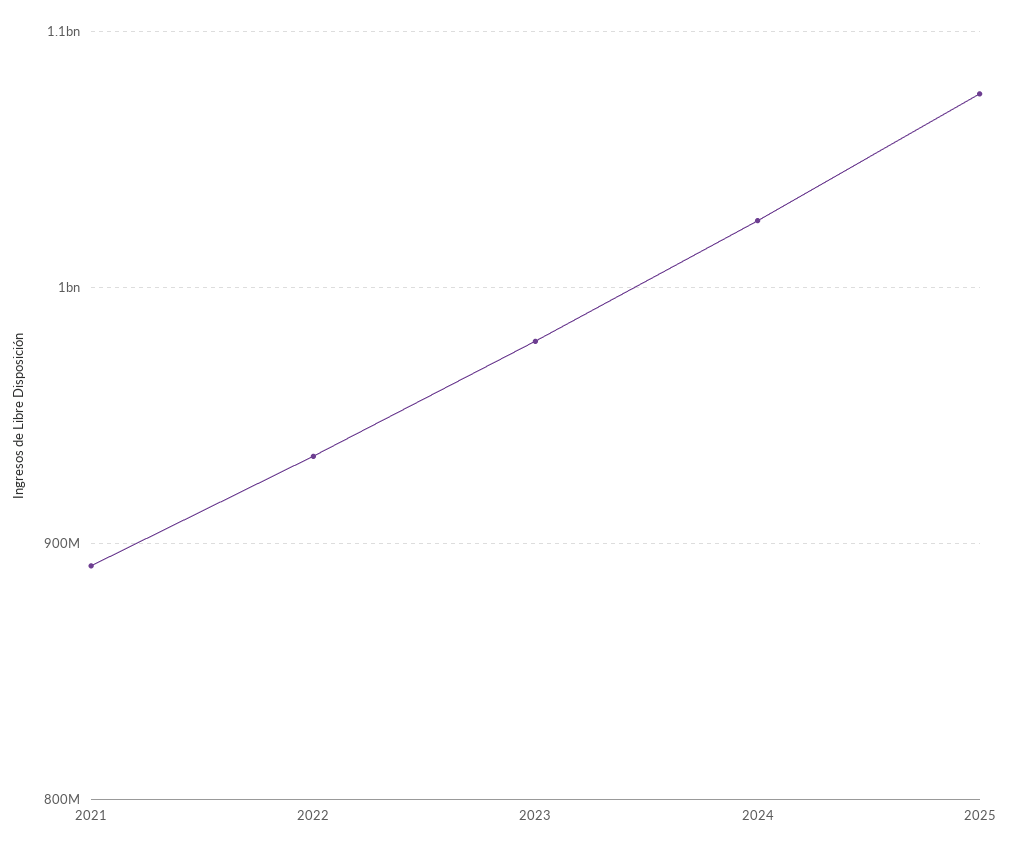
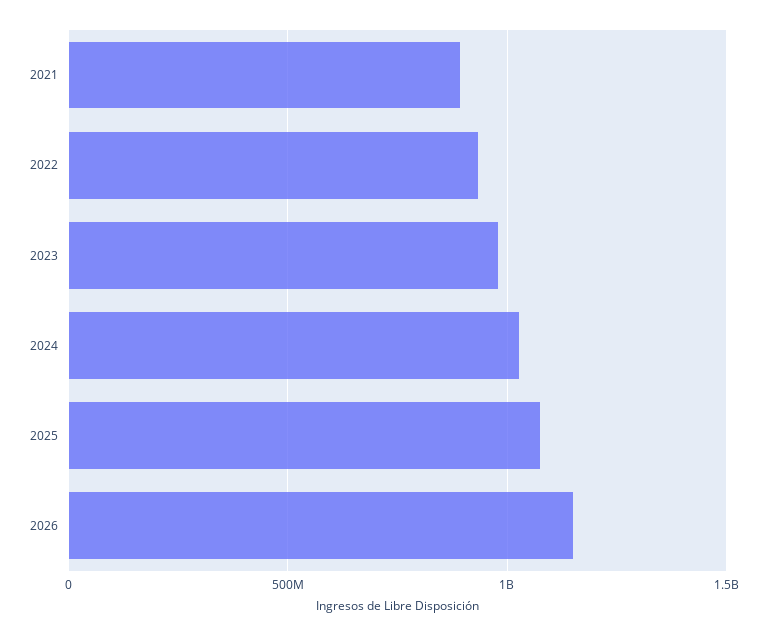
2026: none -> 1150000000

